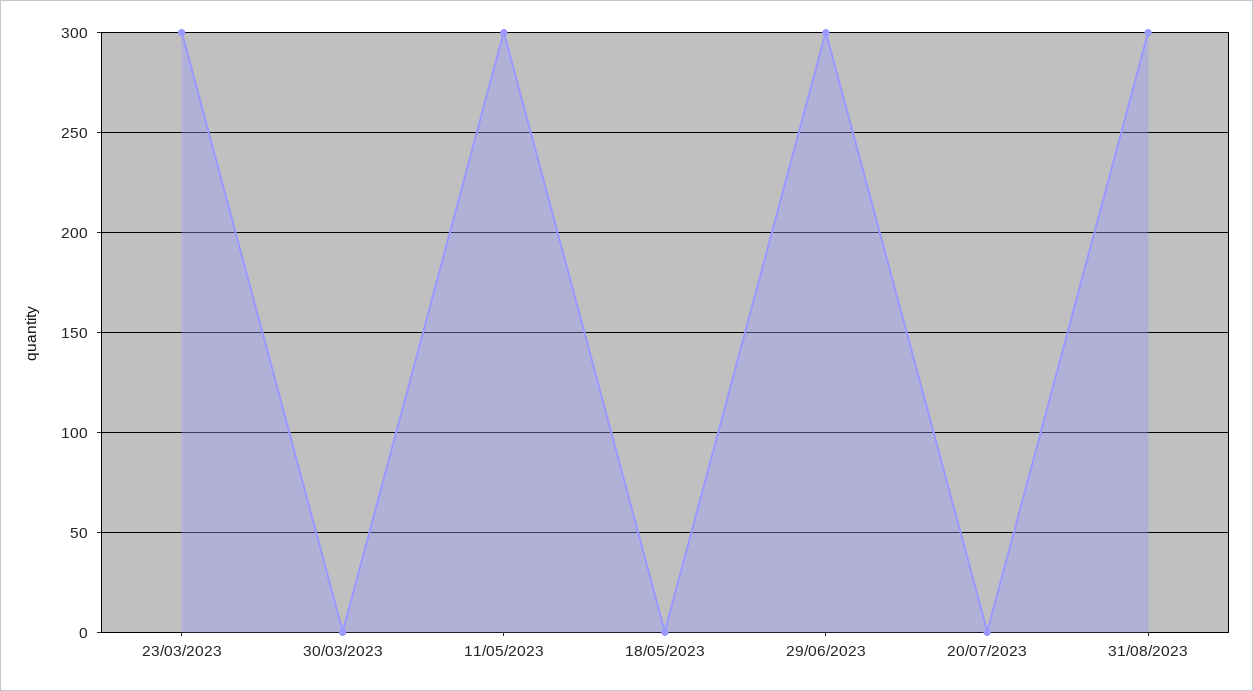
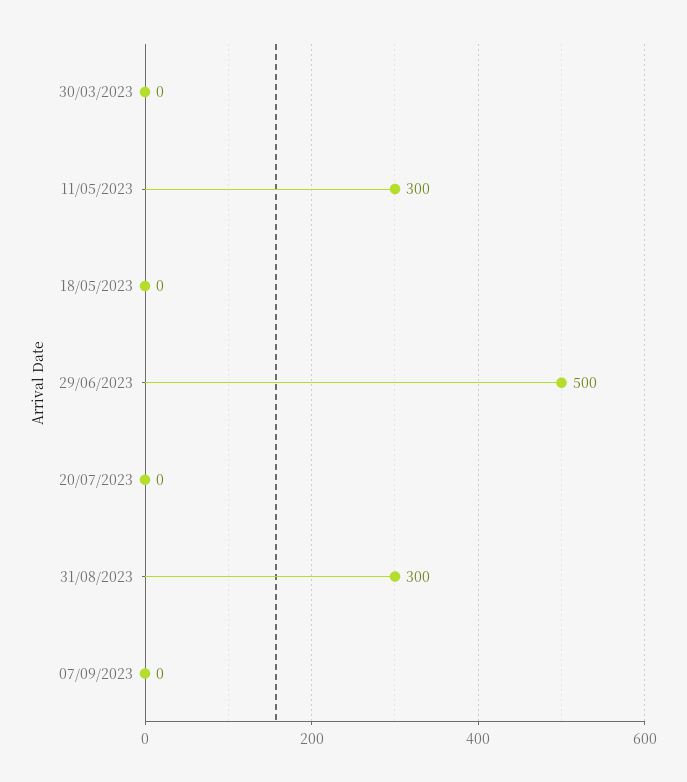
23/03/2023: 300 -> none
29/06/2023: 300 -> 500
07/09/2023: none -> 0

